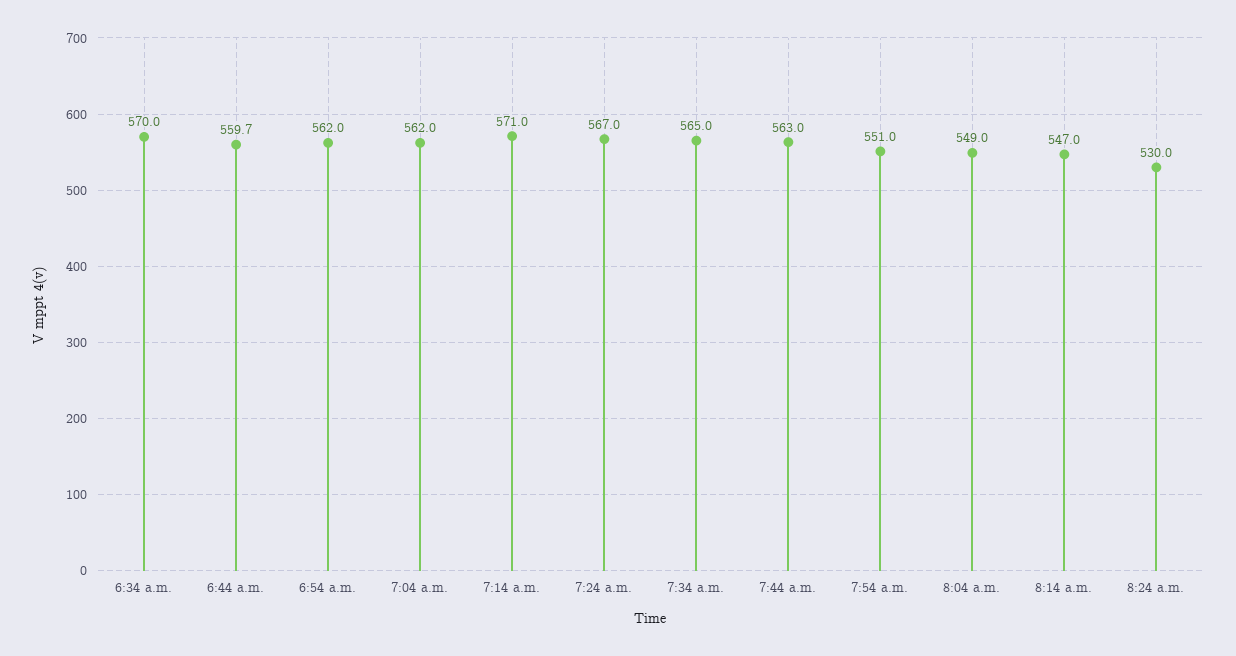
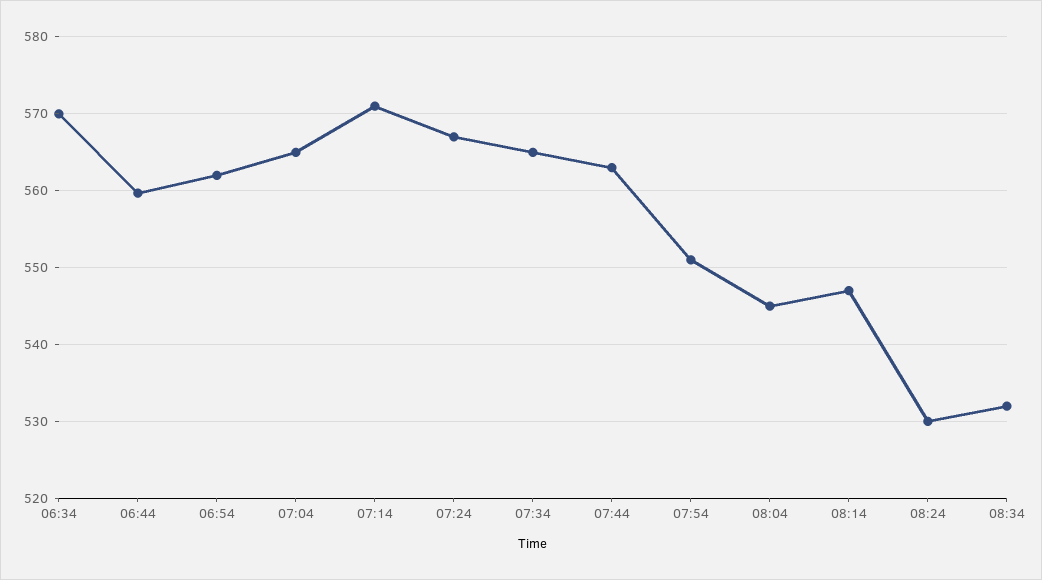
7:04 a.m.: 562 -> 565
8:04 a.m.: 549 -> 545
08:34: none -> 532

